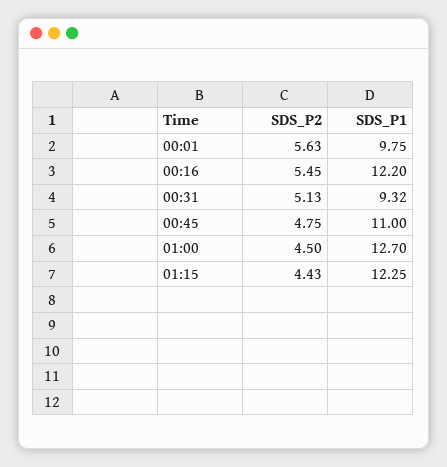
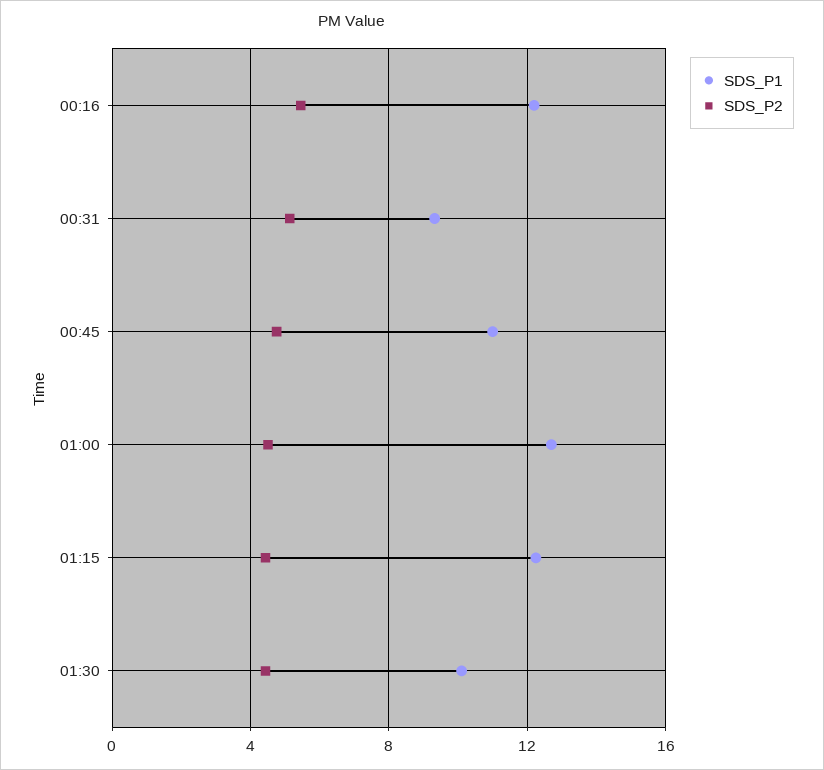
SDS_P2, 00:01: 5.63 -> none
SDS_P1, 00:01: 9.75 -> none
SDS_P1, 01:30: none -> 10
SDS_P2, 01:30: none -> 4.5

